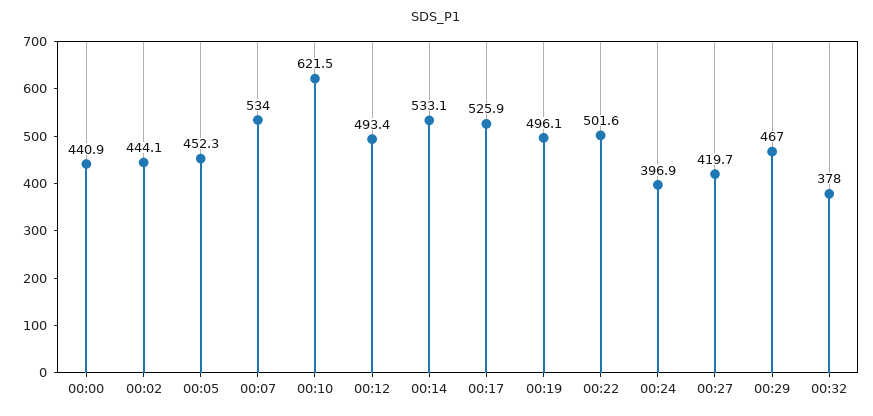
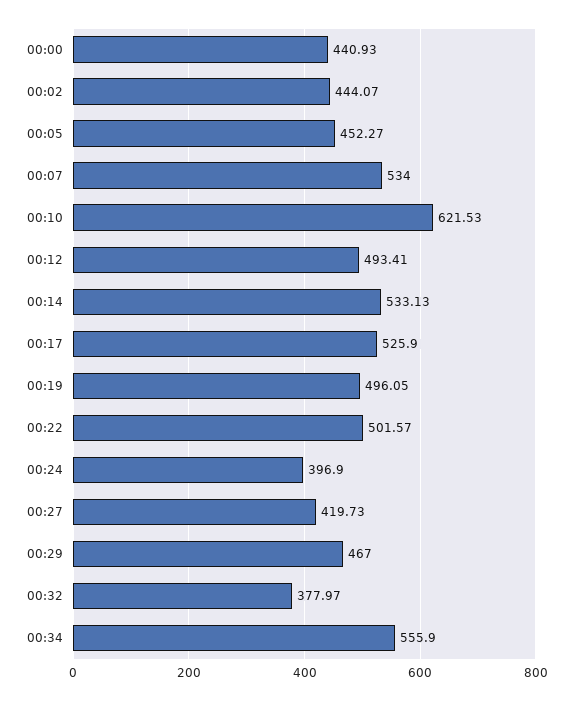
00:34: none -> 555.9

